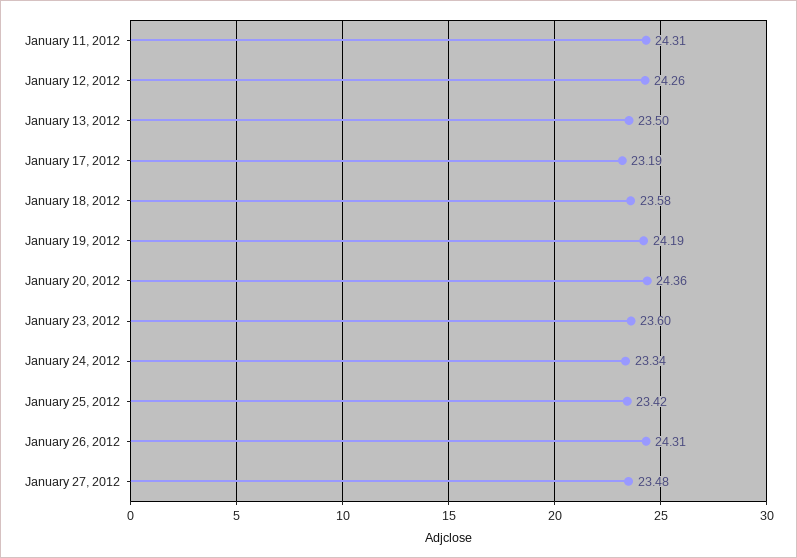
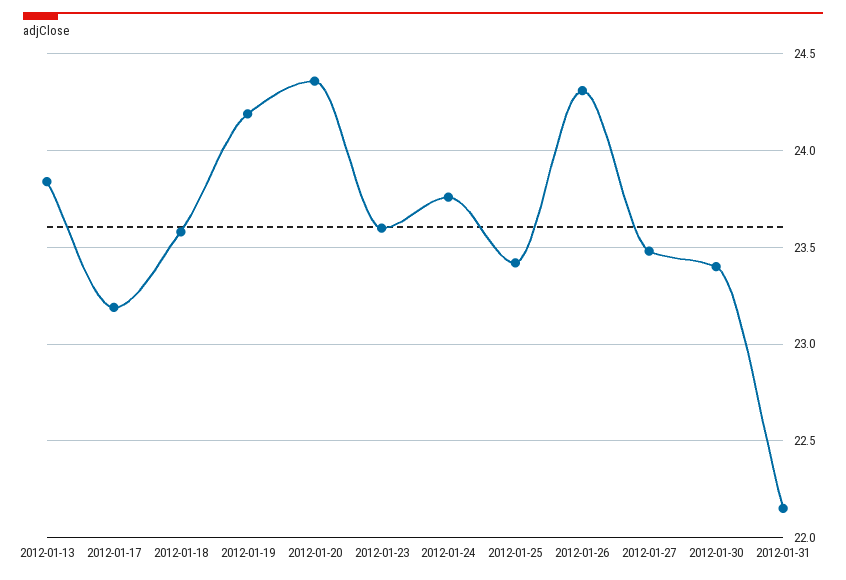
January 11, 2012: 24.31 -> none
January 12, 2012: 24.26 -> none
January 13, 2012: 23.5 -> 23.85
January 24, 2012: 23.34 -> 23.75
2012-01-30: none -> 23.4
2012-01-31: none -> 22.15

